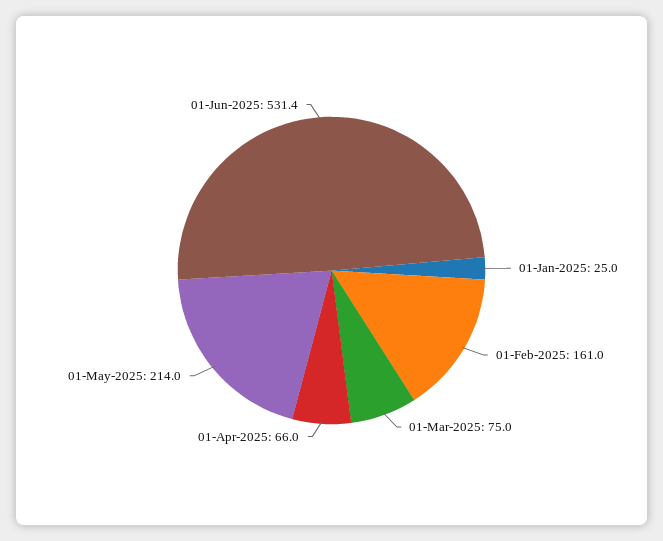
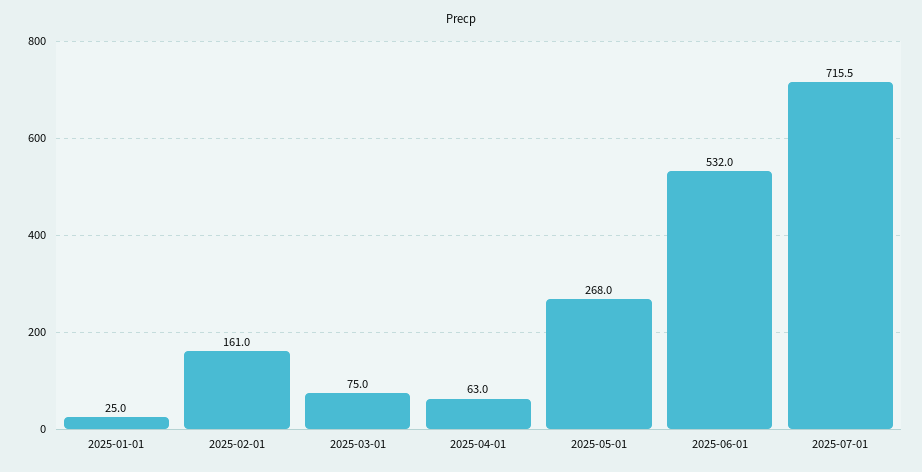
01-Apr-2025: 66 -> 63
01-May-2025: 214 -> 268
01-Jun-2025: 531.4 -> 532
2025-07-01: none -> 715.5

